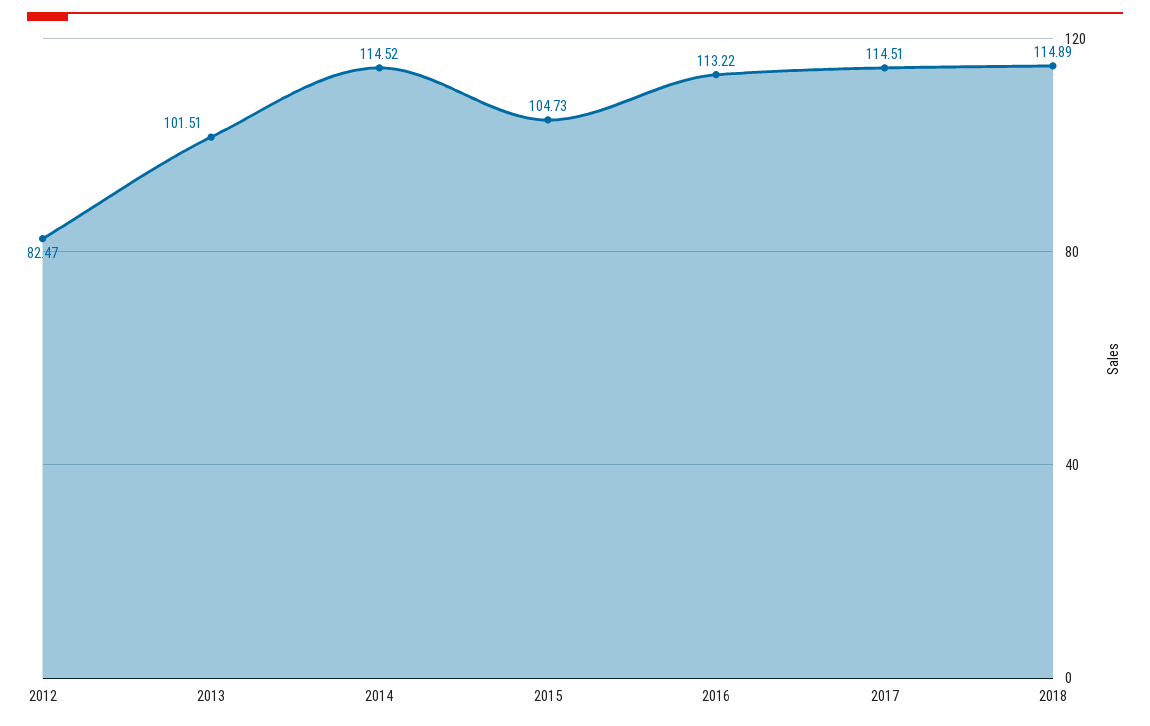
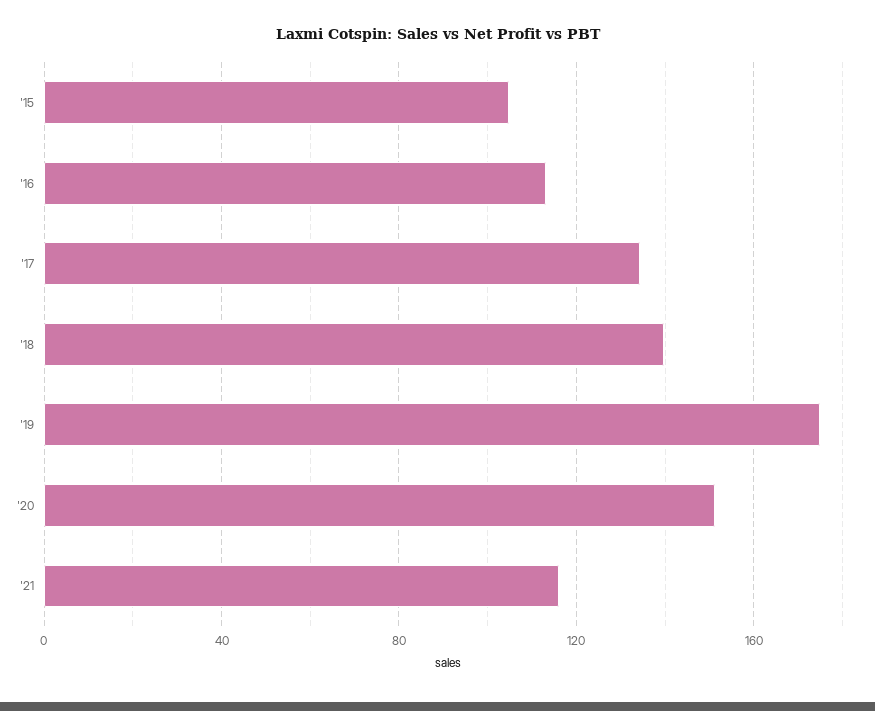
2012: 82.47 -> none
2013: 101.51 -> none
2014: 114.52 -> none
2017: 114.51 -> 135
2018: 114.89 -> 140
'19: none -> 175
'20: none -> 150
'21: none -> 115

